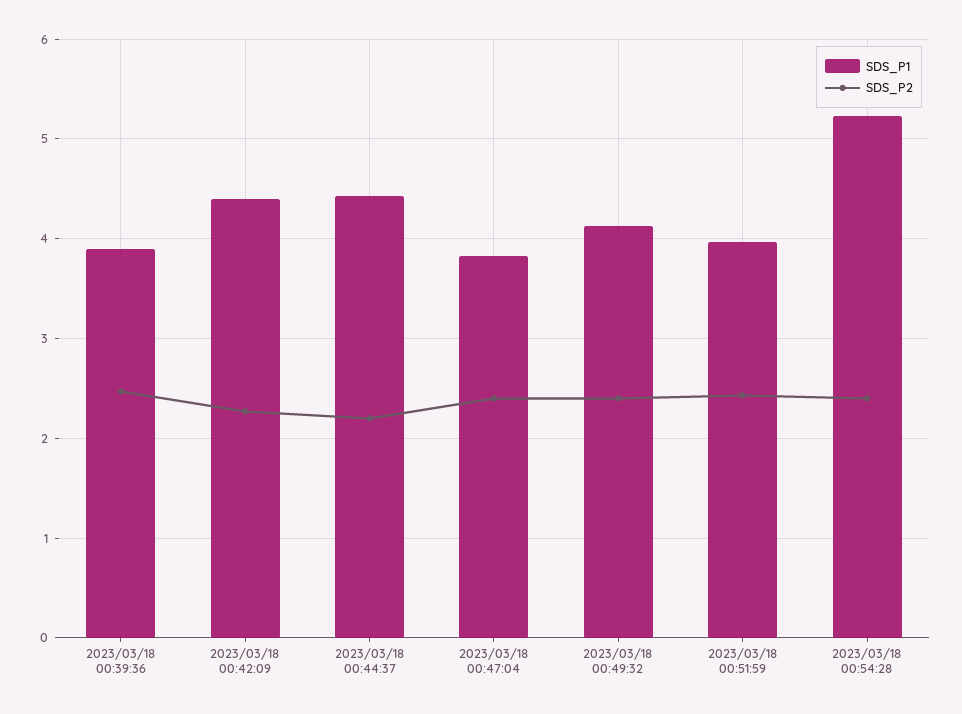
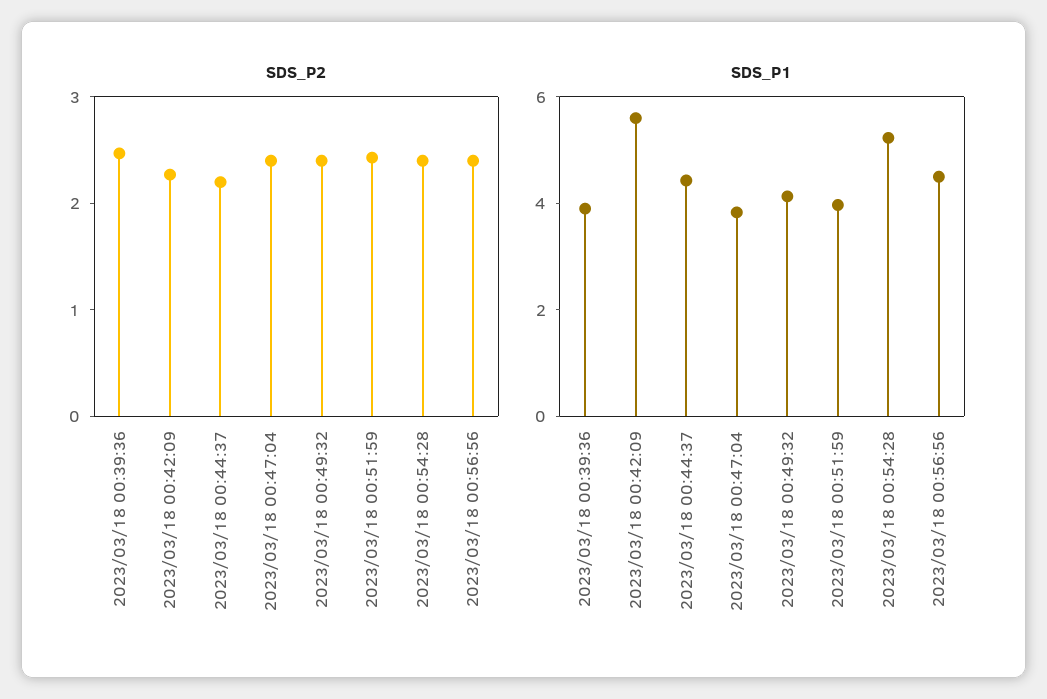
SDS_P1, 2023/03/18 00:42:09: 4.4 -> 5.5
SDS_P2, 2023/03/18 00:56:56: none -> 2.4
SDS_P1, 2023/03/18 00:56:56: none -> 4.5

